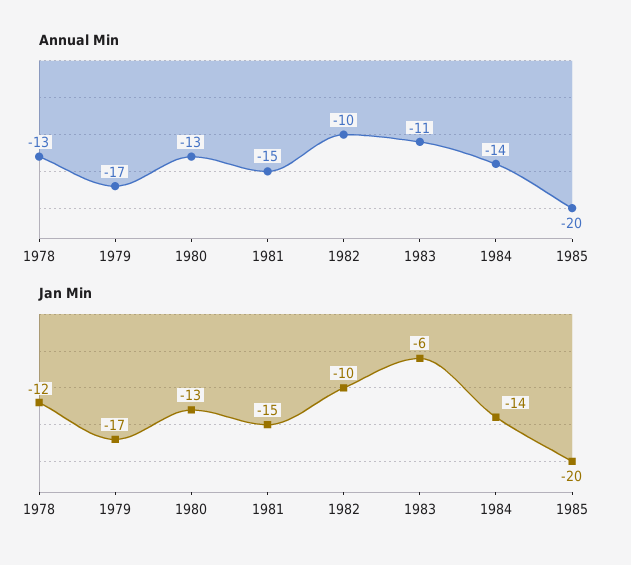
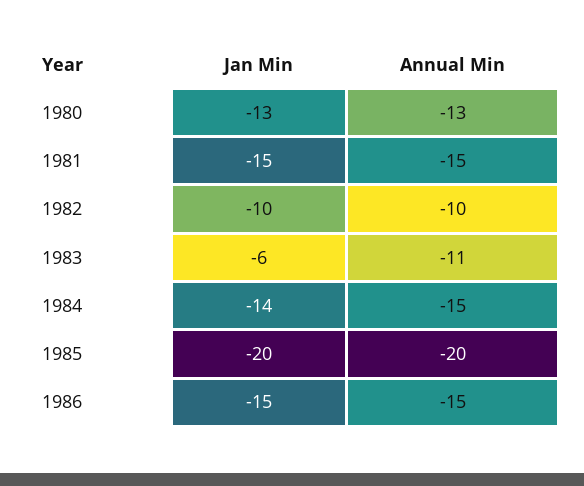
Annual Min, 1978: -13 -> none
Annual Min, 1979: -17 -> none
Annual Min, 1984: -14 -> -15
Jan Min, 1978: -12 -> none
Jan Min, 1979: -17 -> none
Jan Min, 1986: none -> -15
Annual Min, 1986: none -> -15

